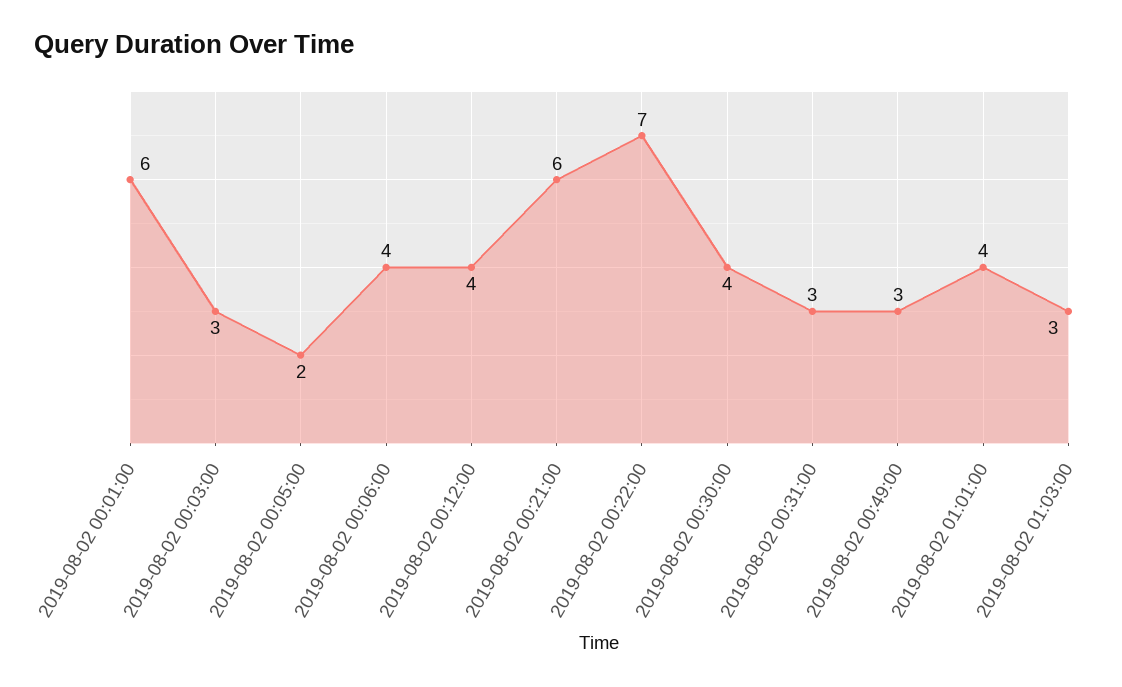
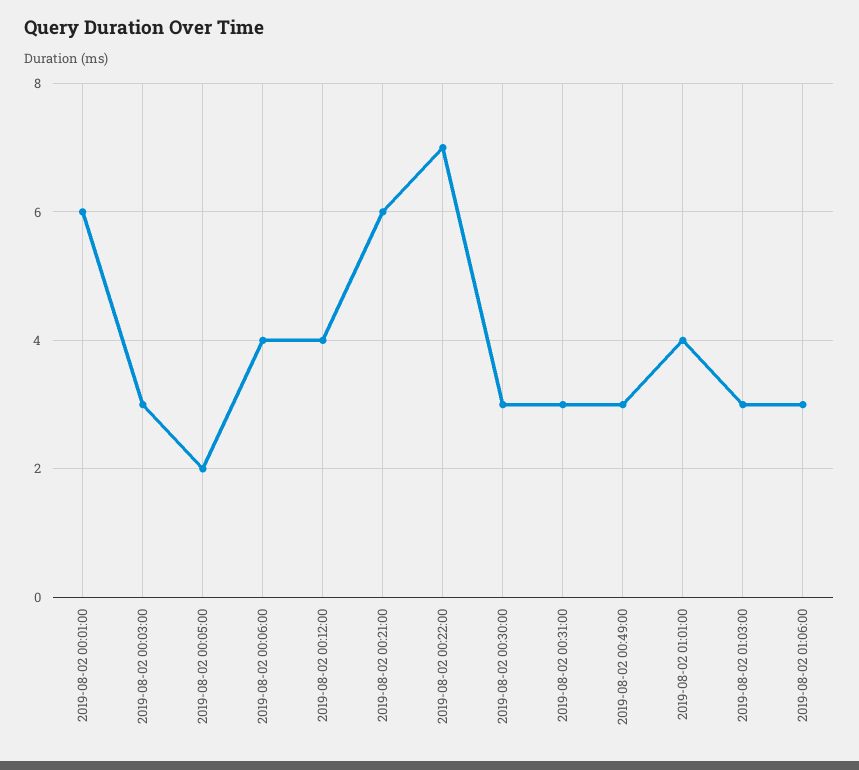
2019-08-02 00:30:00: 4 -> 3
2019-08-02 01:06:00: none -> 3

